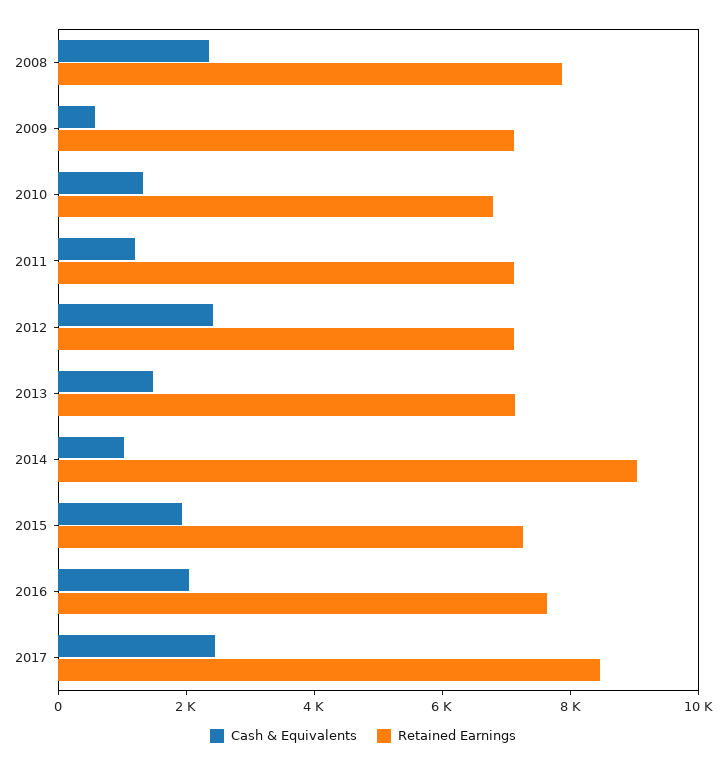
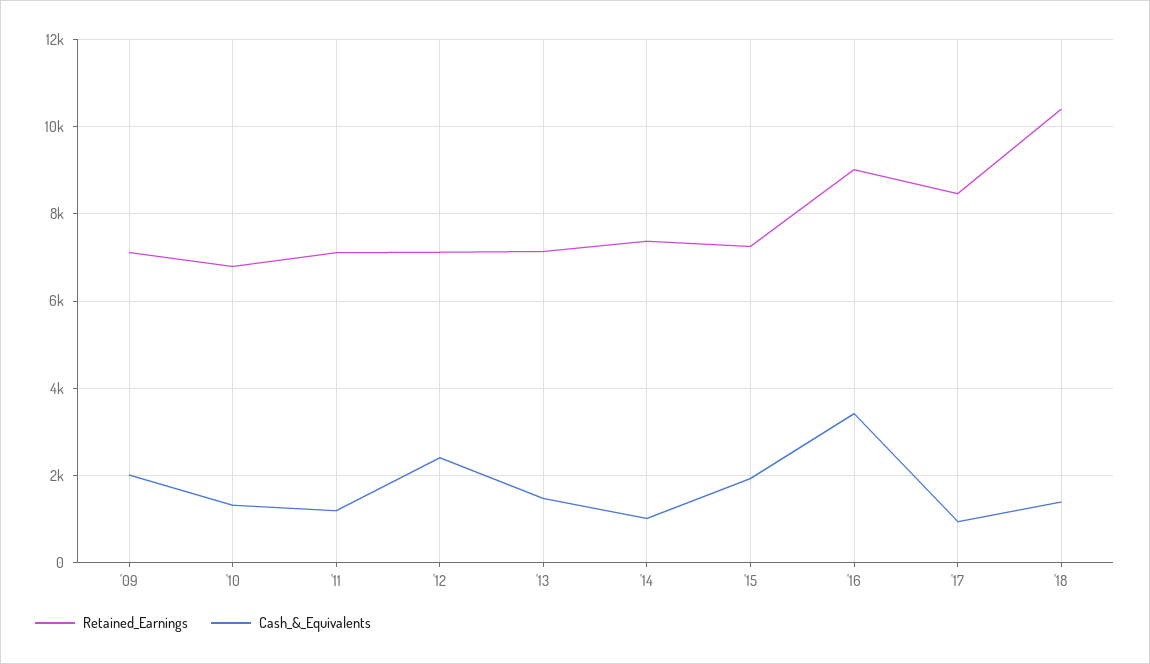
Cash & Equivalents, 2008: 2500 -> none
Retained Earnings, 2008: 8000 -> none
Cash & Equivalents, 2009: 500 -> 2000
Retained Earnings, 2014: 9000 -> 7400
Cash & Equivalents, 2016: 2000 -> 3400
Retained Earnings, 2016: 7500 -> 9000
Cash & Equivalents, 2017: 2500 -> 1000
Retained Earnings, '18: none -> 10400
Cash & Equivalents, '18: none -> 1400

